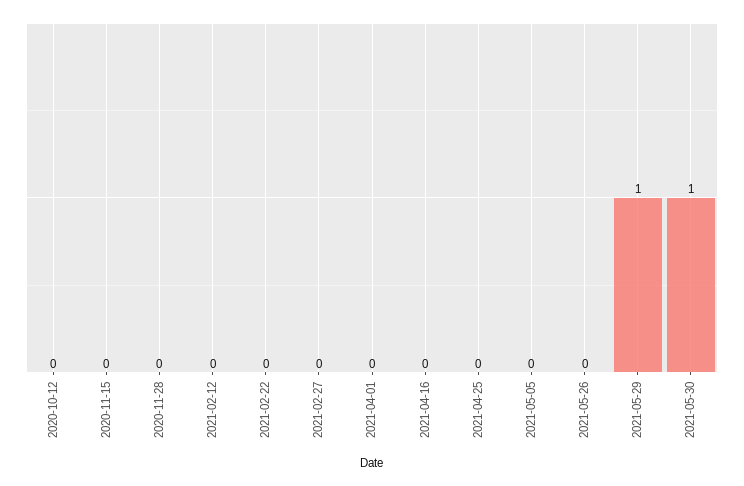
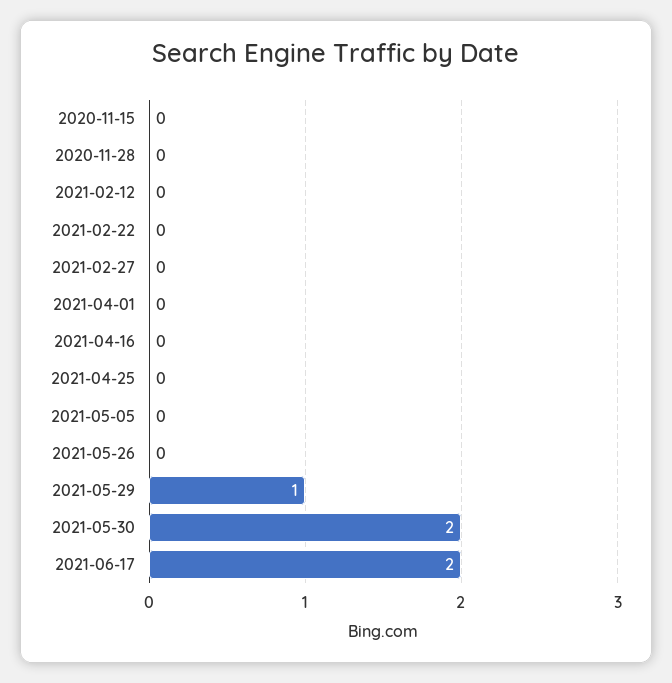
2020-10-12: 0 -> none
2021-05-30: 1 -> 2
2021-06-17: none -> 2

